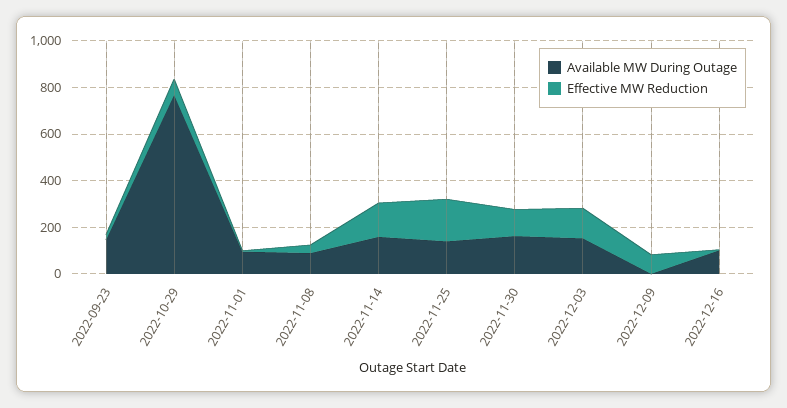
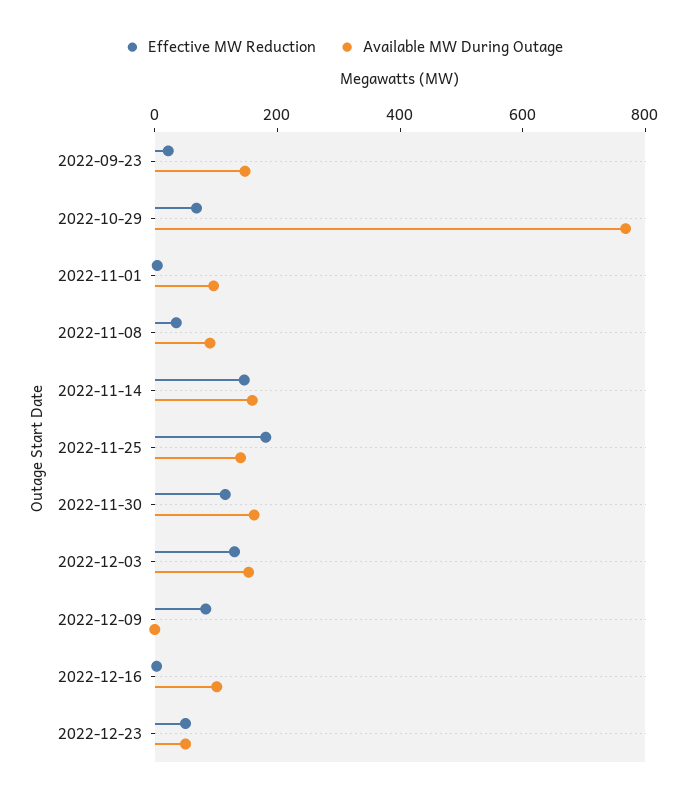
Effective MW Reduction, 2022-12-23: none -> 50
Available MW During Outage, 2022-12-23: none -> 50

